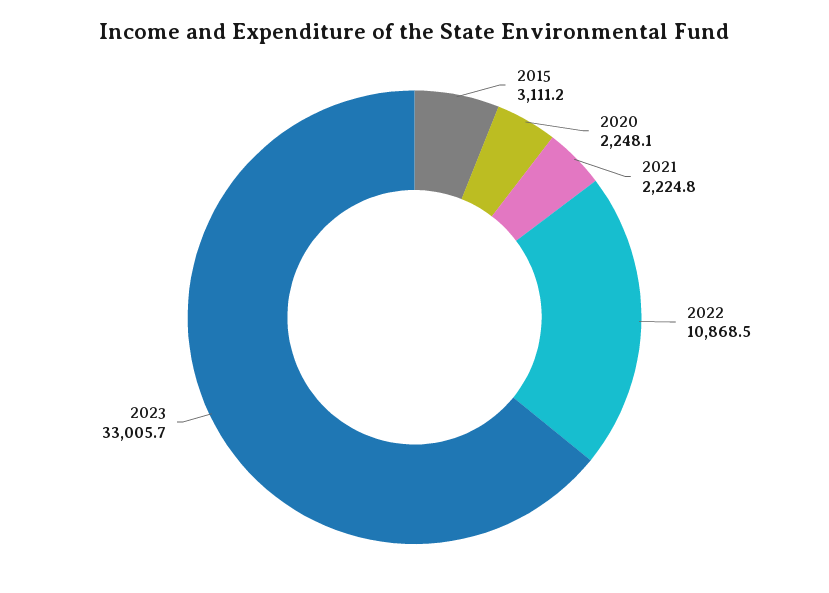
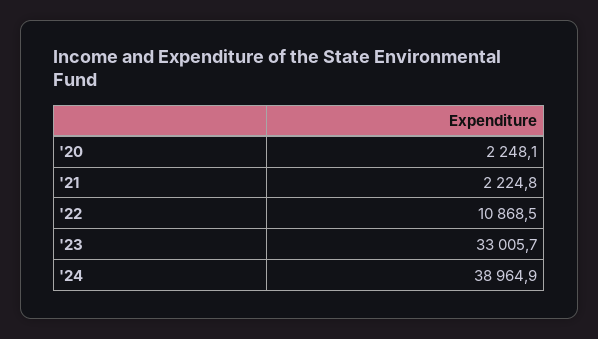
2015: 3111.2 -> none
'24: none -> 38964.9

